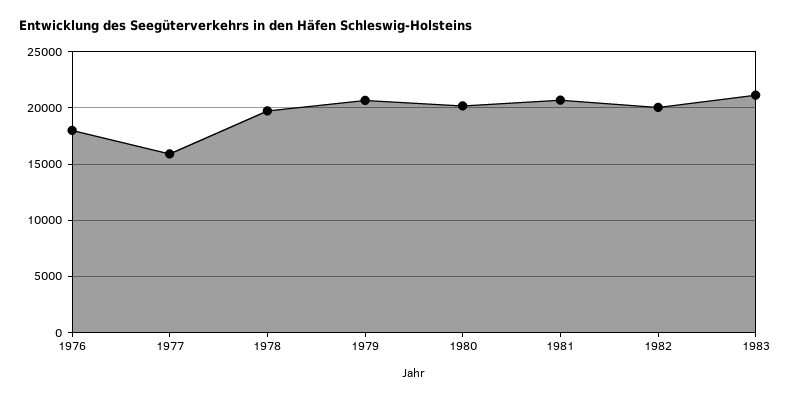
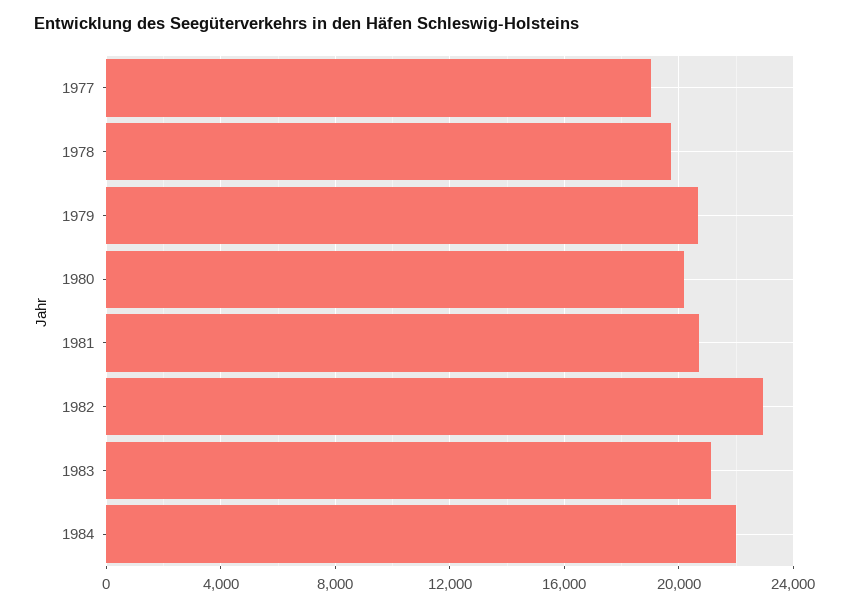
1976: 18000 -> none
1977: 16000 -> 19000
1982: 20000 -> 23000
1984: none -> 22000

